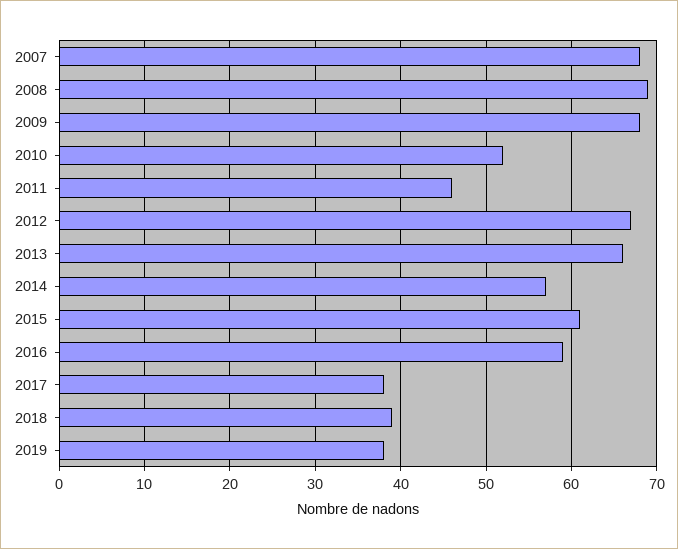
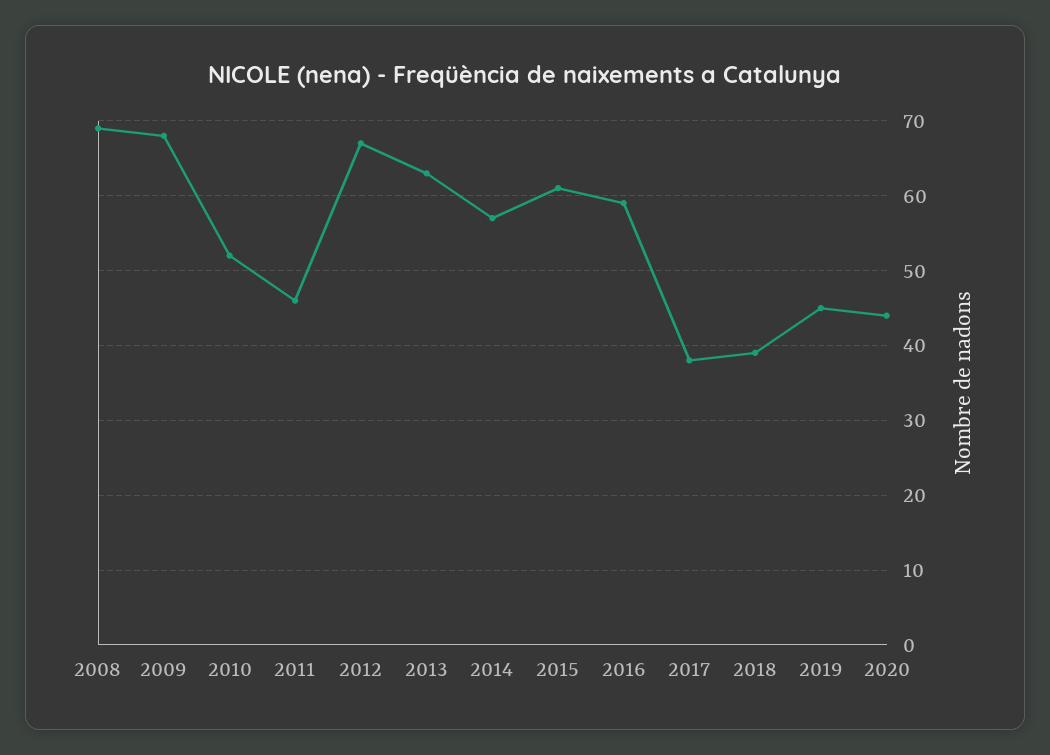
2007: 68 -> none
2013: 66 -> 63
2019: 38 -> 45
2020: none -> 44

